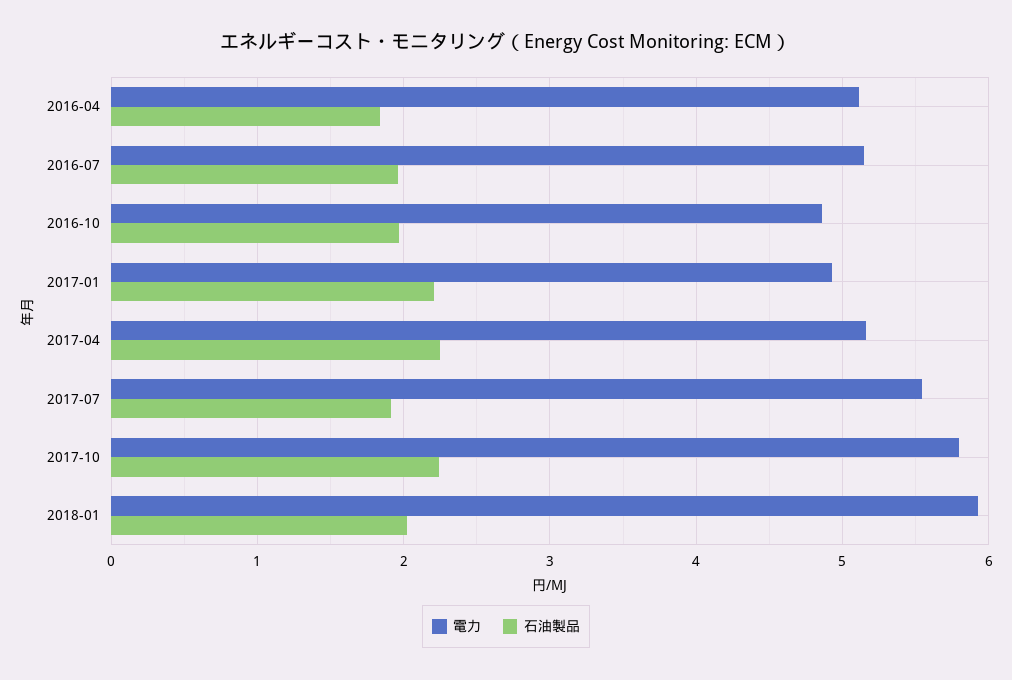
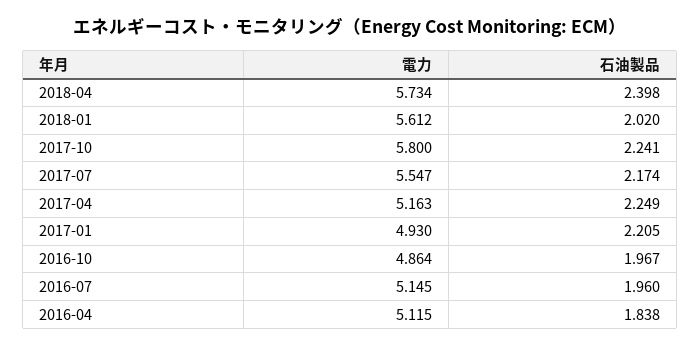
石油製品, 2017-07: 1.9 -> 2.174
電力, 2018-01: 5.9 -> 5.612
電力, 2018-04: none -> 5.734
石油製品, 2018-04: none -> 2.398

